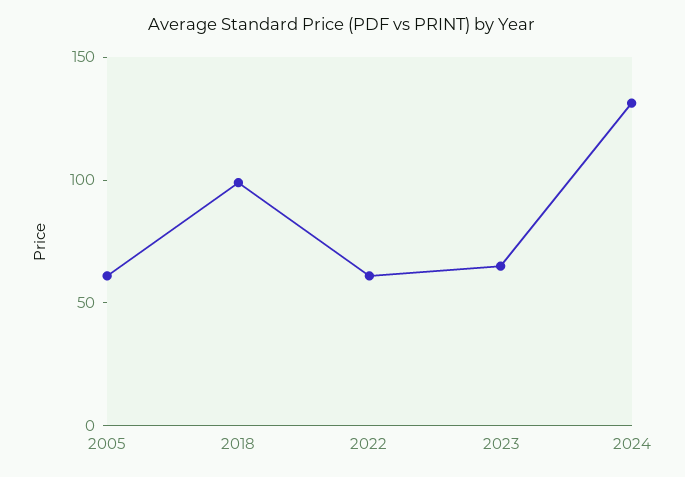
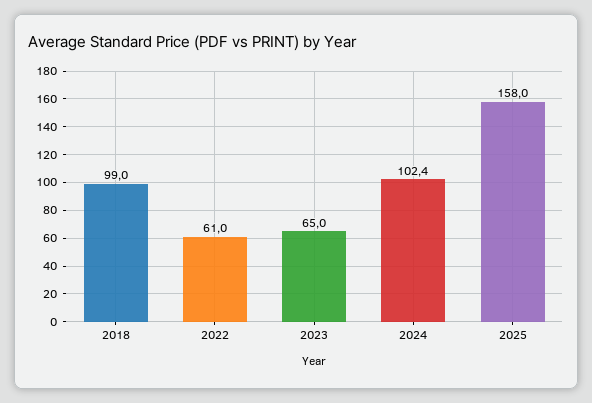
2005: 60 -> none
2024: 130 -> 102.4
2025: none -> 158

